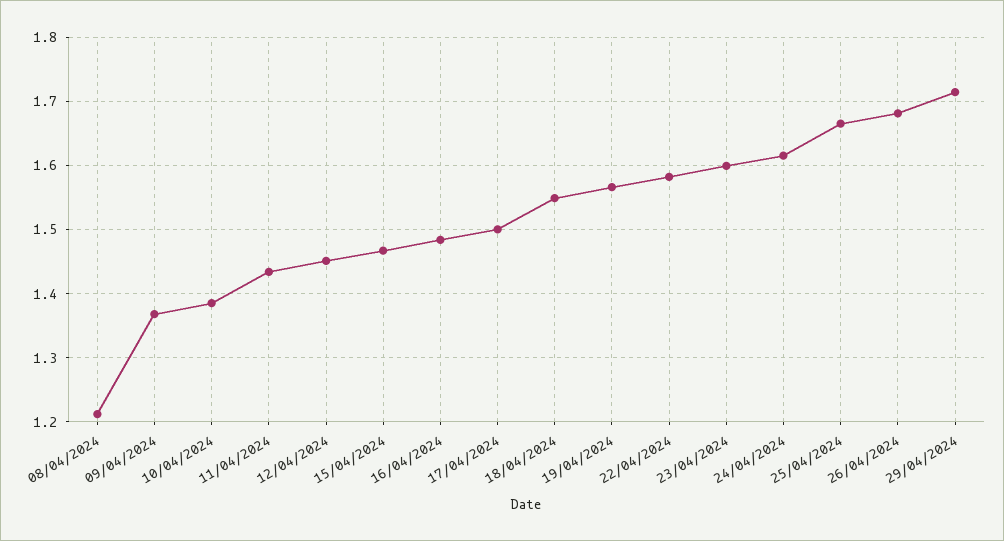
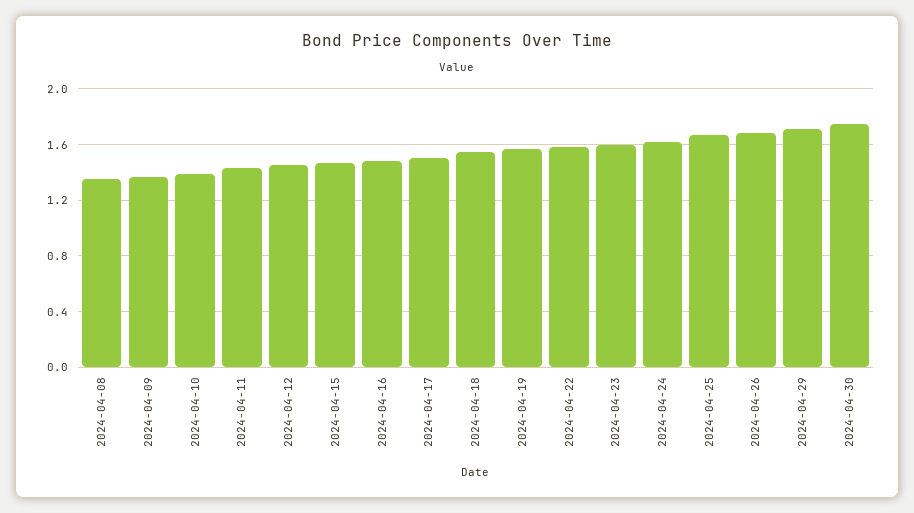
08/04/2024: 1.21 -> 1.35
2024-04-30: none -> 1.75

